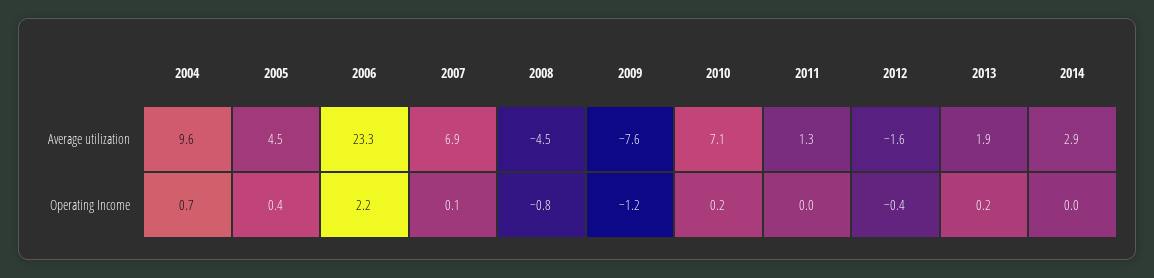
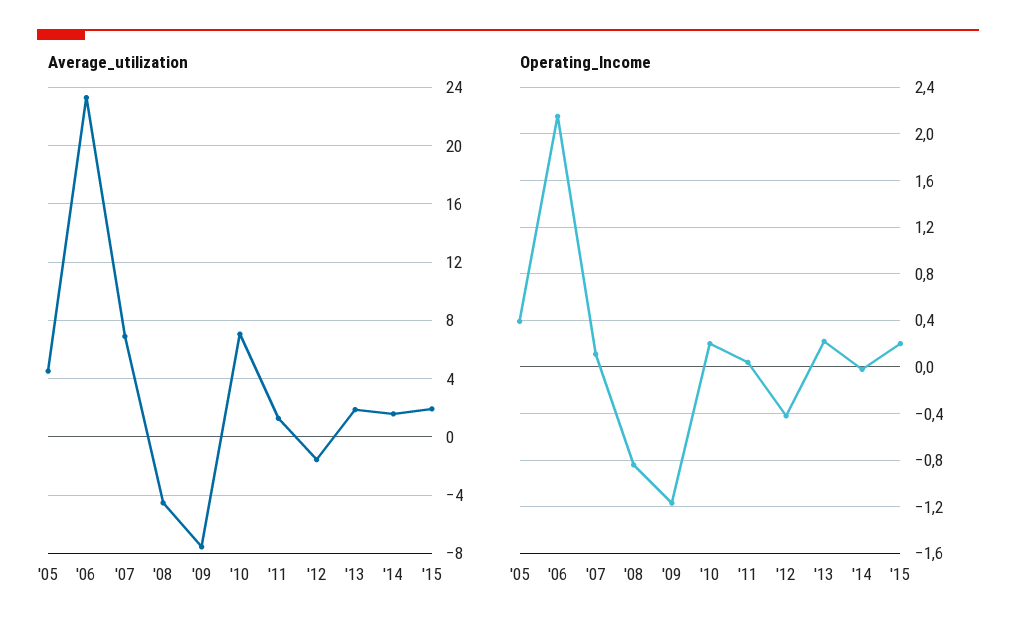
Average utilization, 2004: 9.6 -> none
Average utilization, 2014: 2.9 -> 1.5
Operating Income, 2004: 0.7 -> none
Average utilization, '15: none -> 2
Operating Income, '15: none -> 0.2

